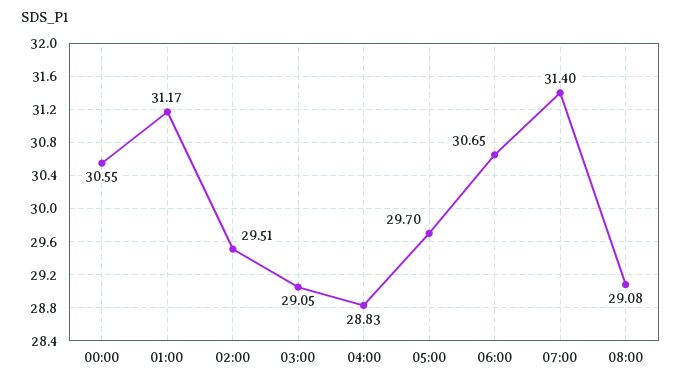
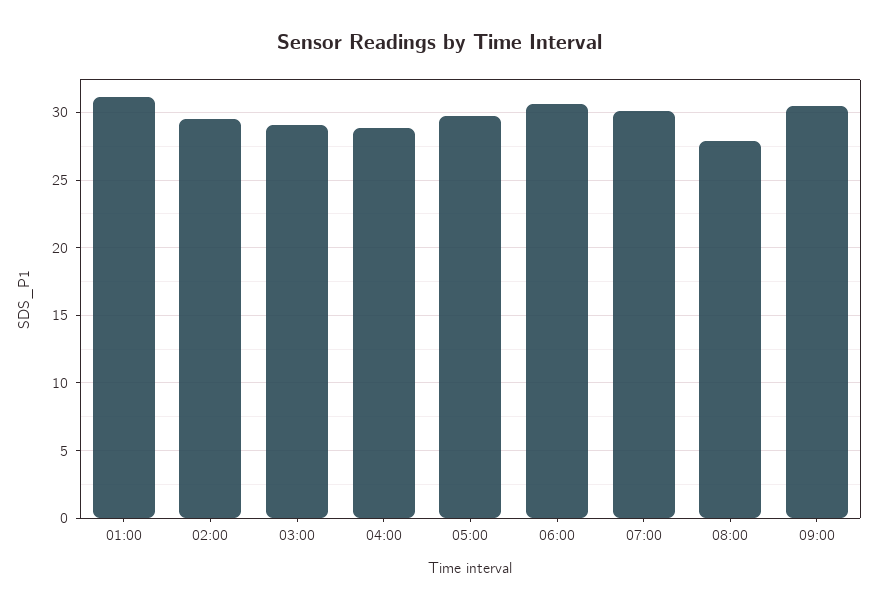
00:00: 30.55 -> none
07:00: 31.4 -> 30
08:00: 29.08 -> 28
09:00: none -> 30.5

